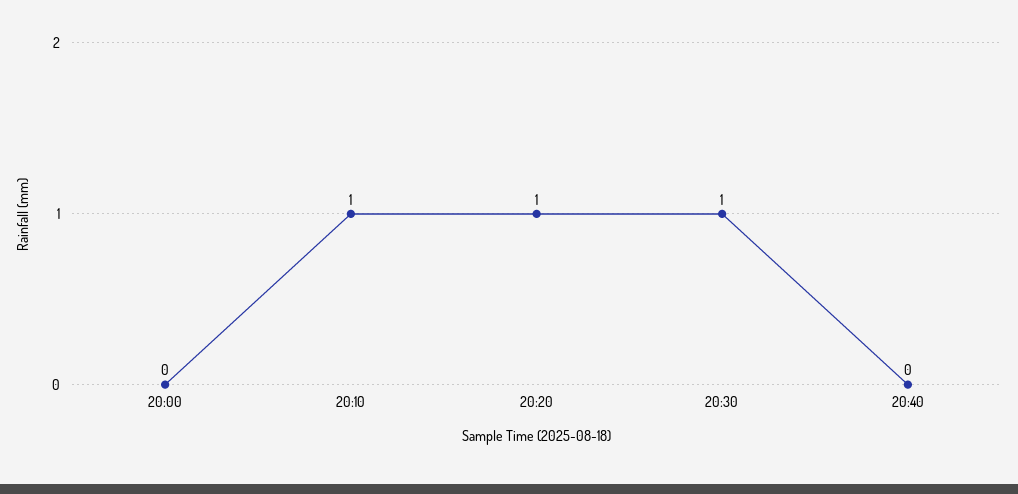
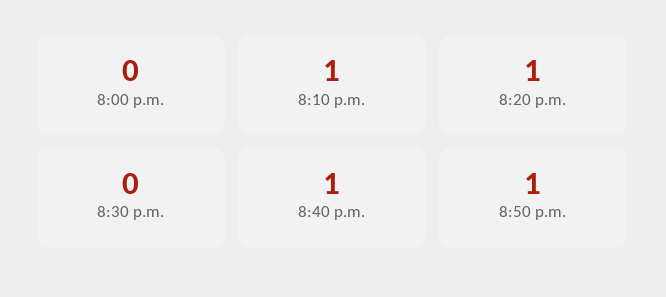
20:30: 1 -> 0
20:40: 0 -> 1
8:50 p.m.: none -> 1

